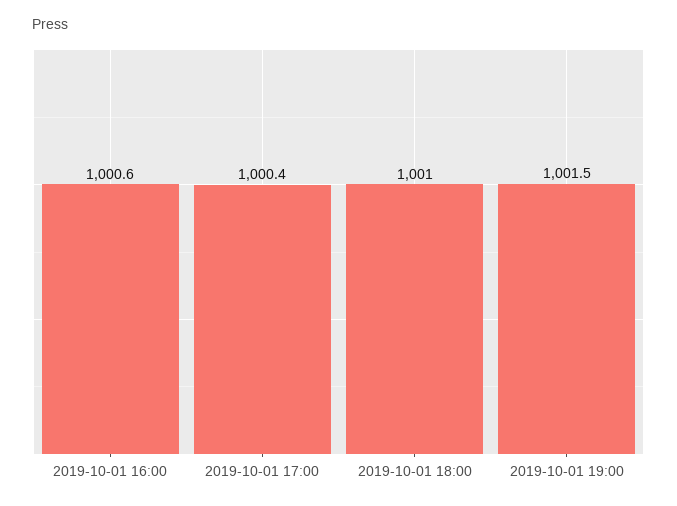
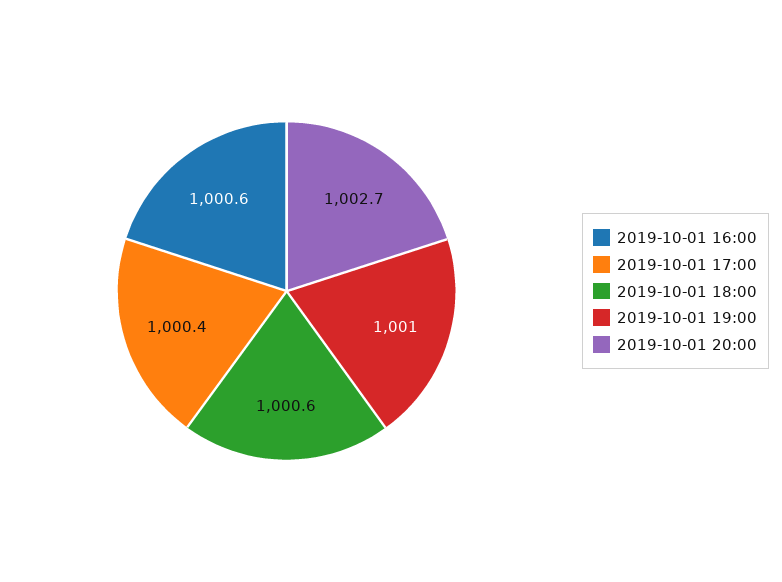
2019-10-01 18:00: 1001 -> 1000.6
2019-10-01 19:00: 1001.5 -> 1001
2019-10-01 20:00: none -> 1002.7

